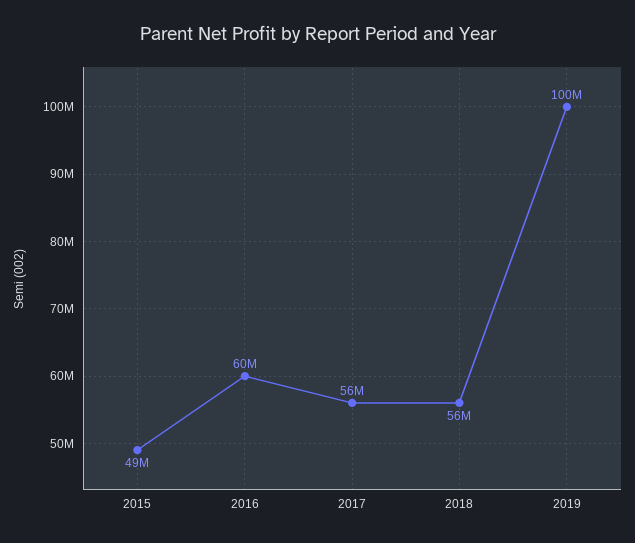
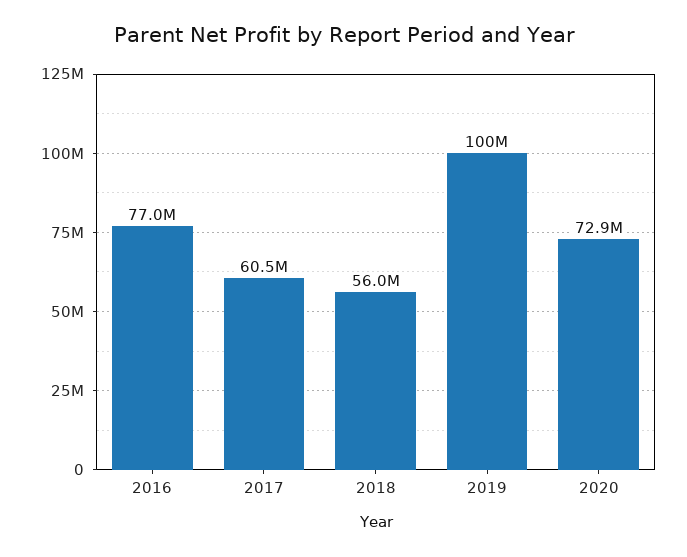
2015: 49000000 -> none
2016: 60000000 -> 77000000
2017: 56000000 -> 60500000
2020: none -> 72900000

